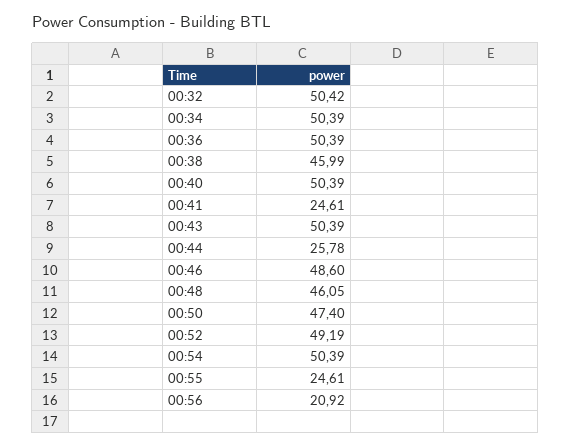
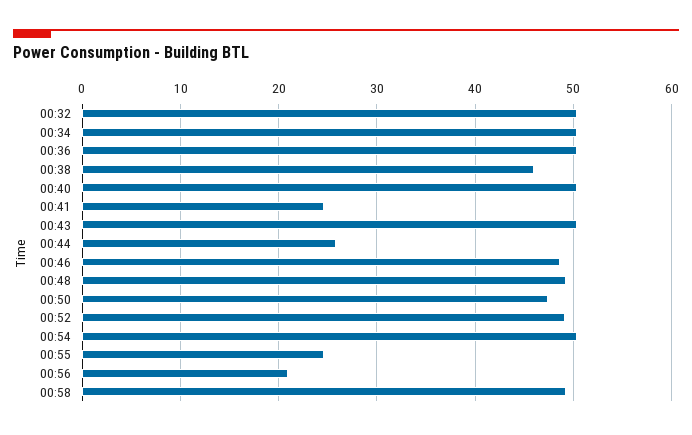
00:48: 46.05 -> 49
00:58: none -> 49

